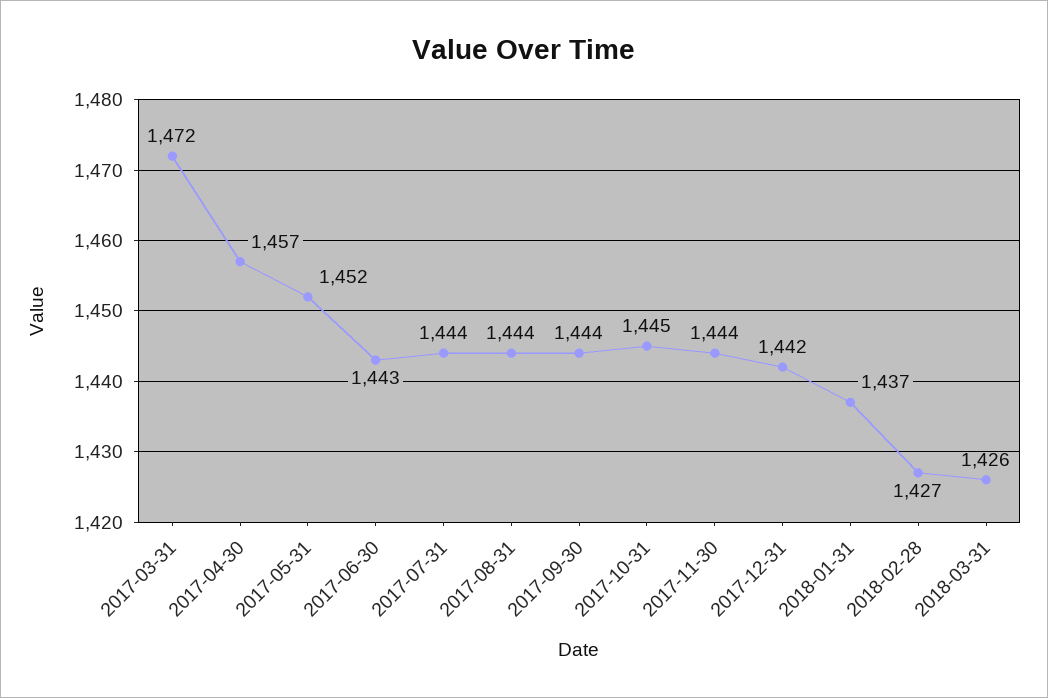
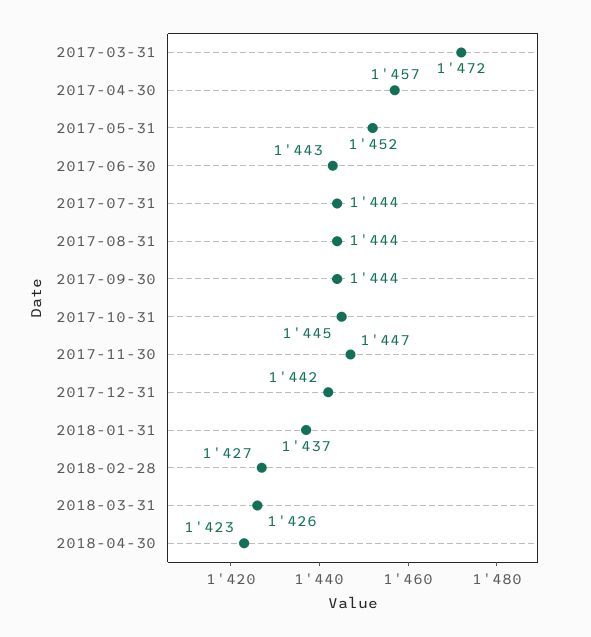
2017-11-30: 1444 -> 1447
2018-04-30: none -> 1423

